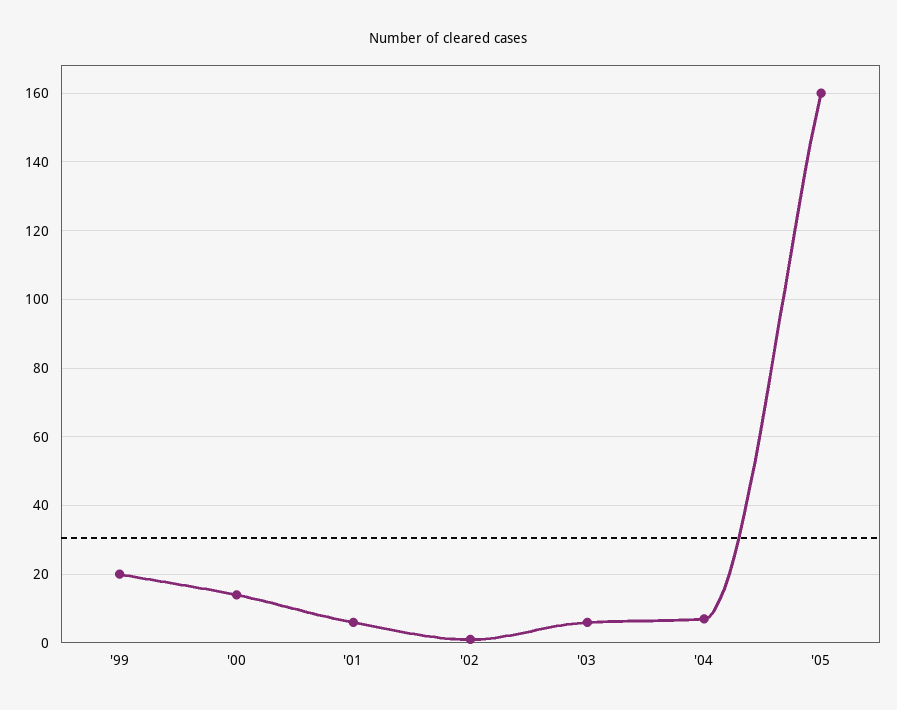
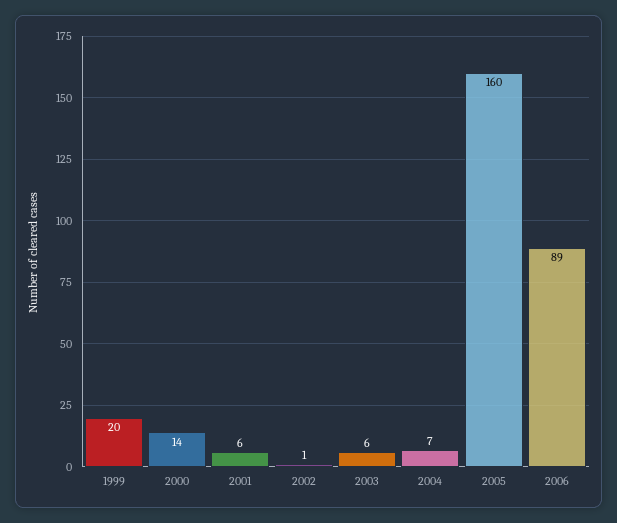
2006: none -> 89

